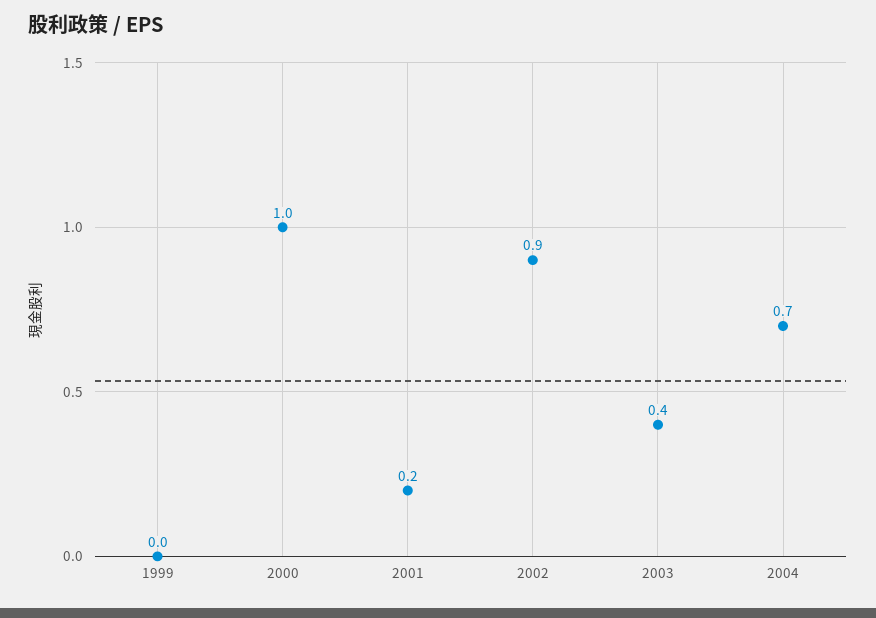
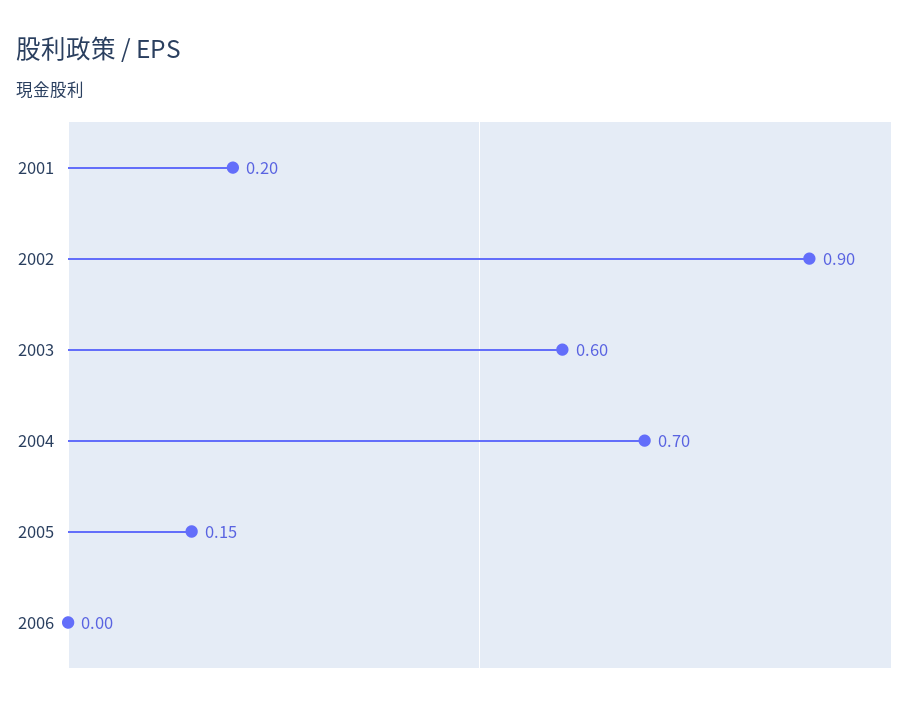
1999: 0 -> none
2000: 1 -> none
2003: 0.4 -> 0.6
2005: none -> 0.15
2006: none -> 0

